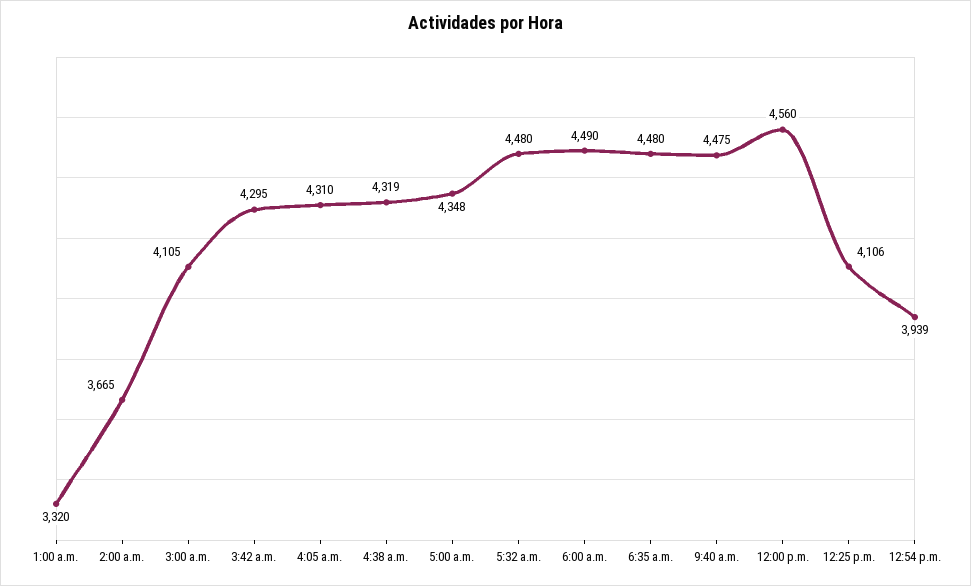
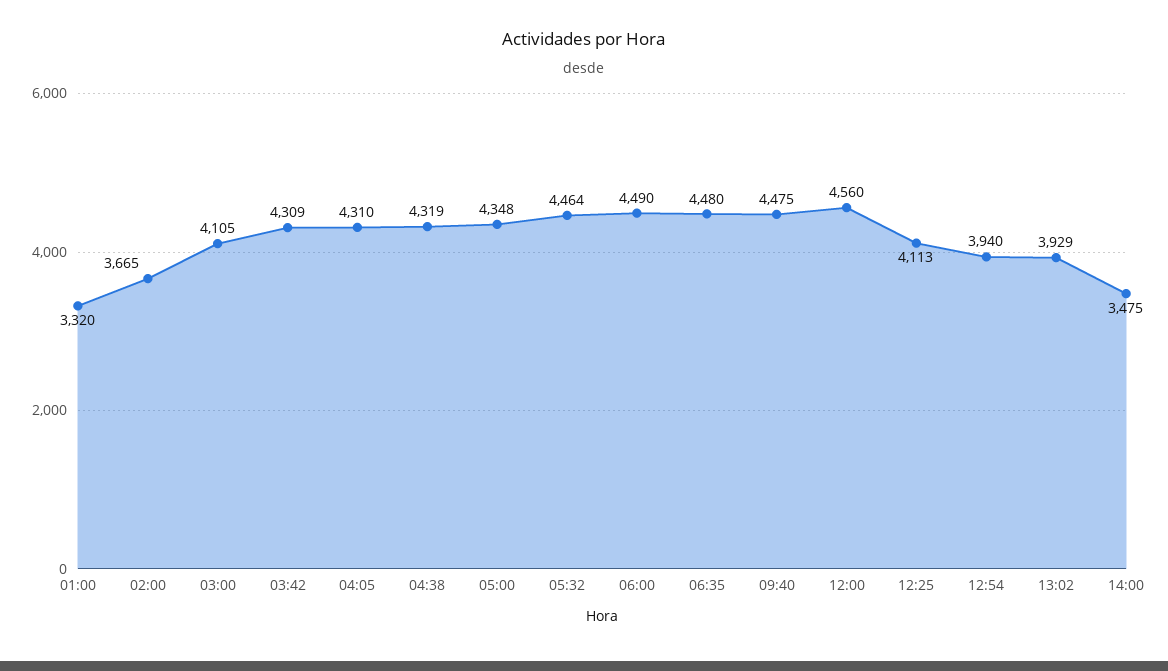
3:42 a.m.: 4295 -> 4309
5:32 a.m.: 4480 -> 4464
12:25 p.m.: 4106 -> 4113
12:54 p.m.: 3939 -> 3940
13:02: none -> 3929
14:00: none -> 3475

